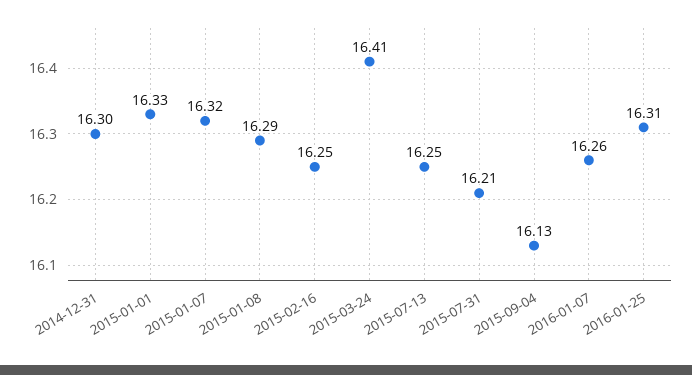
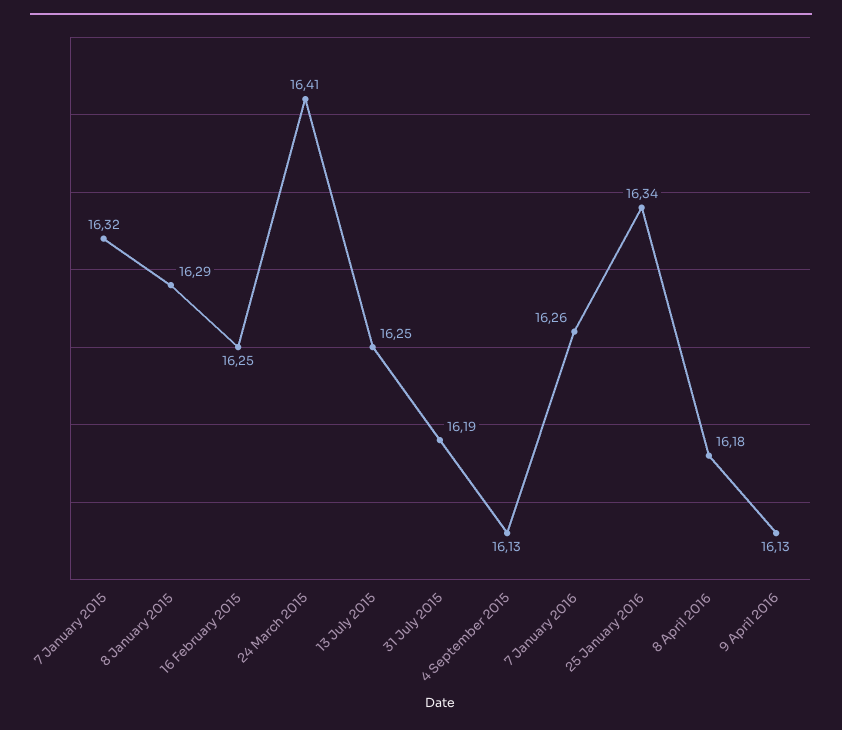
2014-12-31: 16.3 -> none
2015-01-01: 16.33 -> none
2015-07-31: 16.21 -> 16.19
2016-01-25: 16.31 -> 16.34
8 April 2016: none -> 16.18
9 April 2016: none -> 16.13

